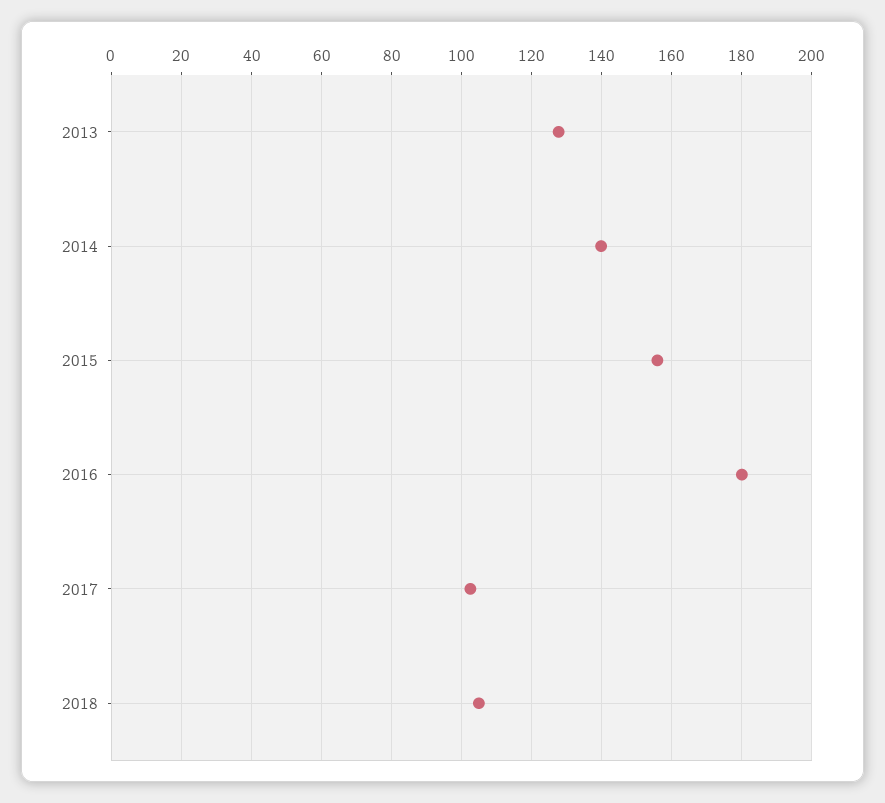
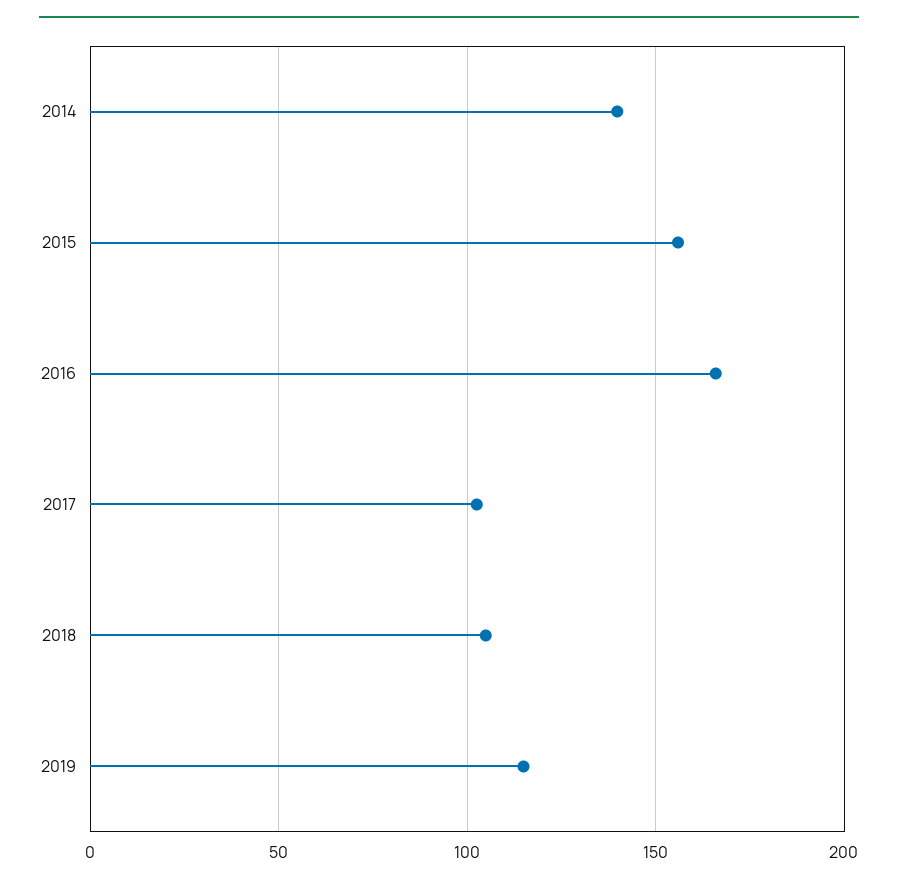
2013: 128 -> none
2016: 180 -> 165
2019: none -> 115

